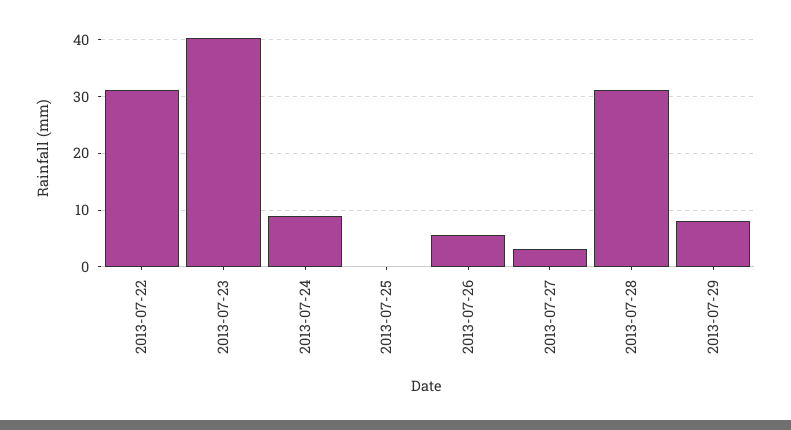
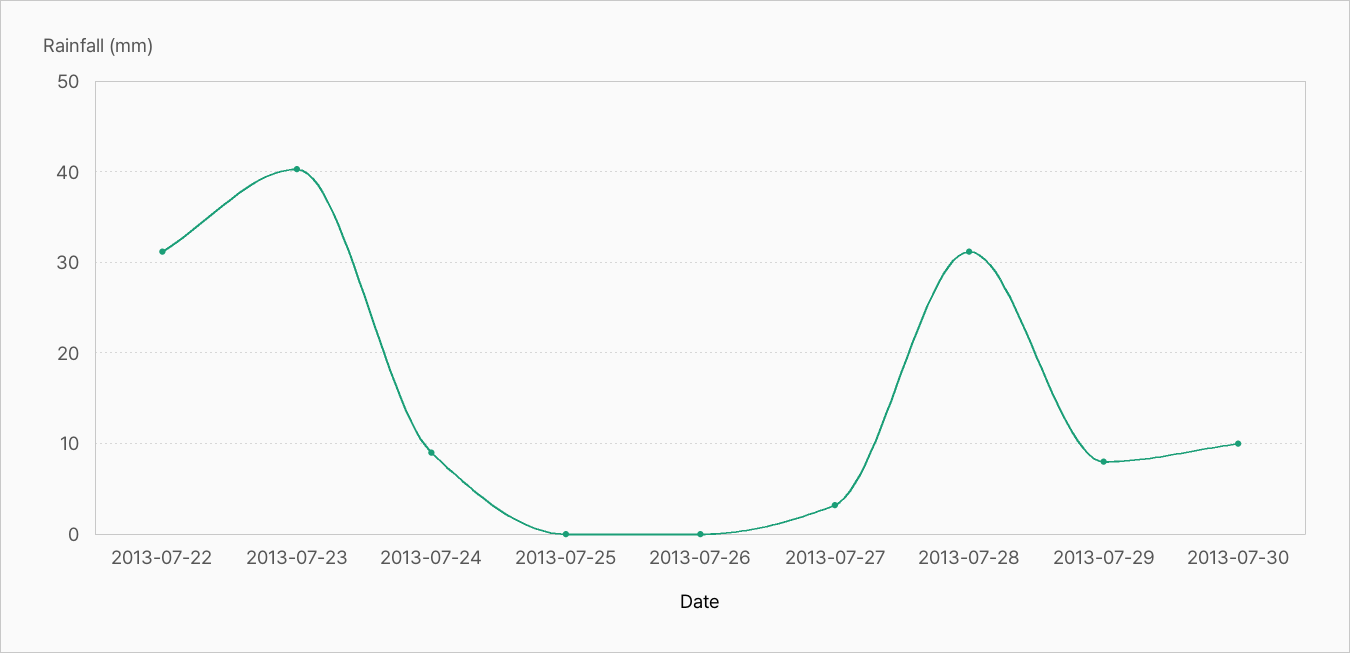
2013-07-26: 6 -> 0
2013-07-30: none -> 10

